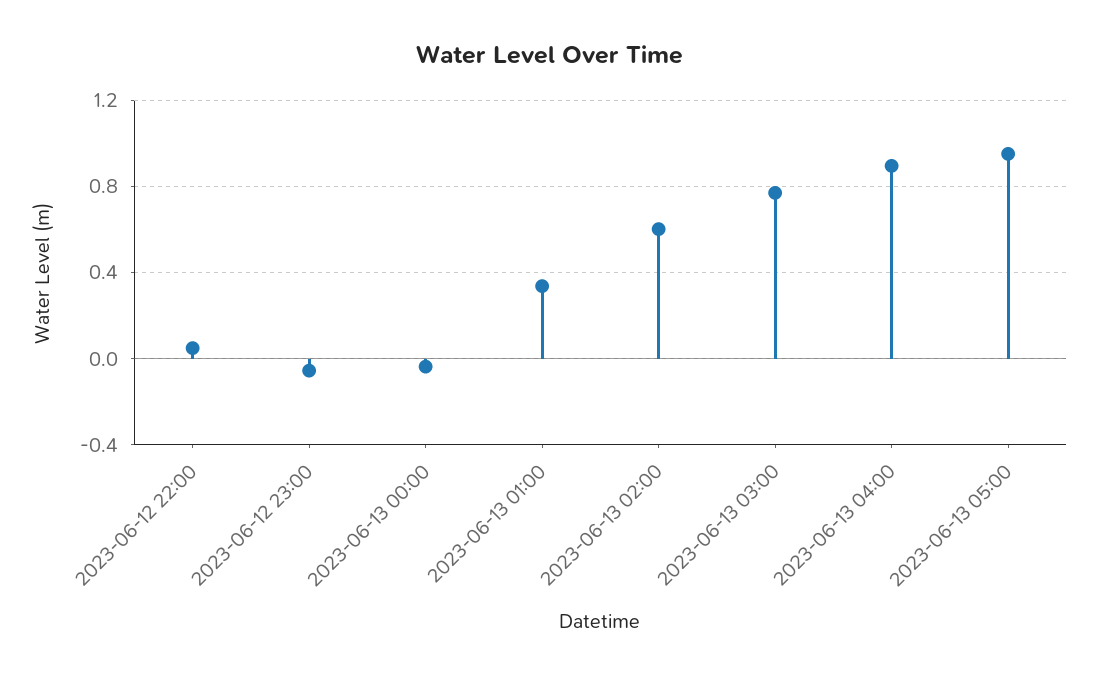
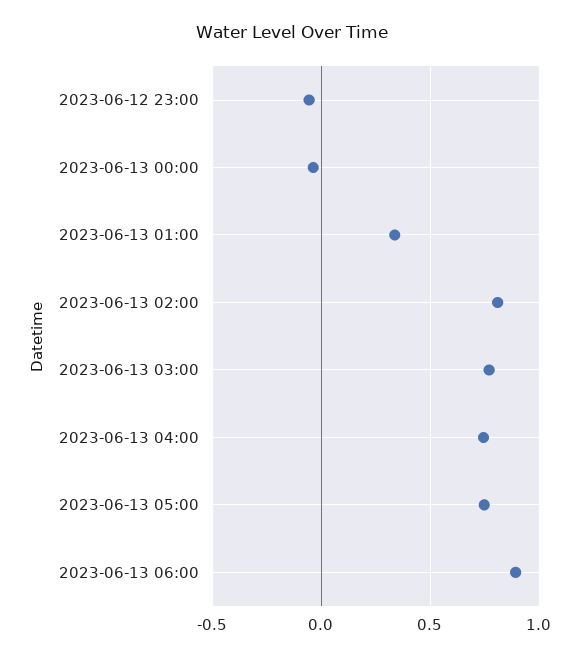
2023-06-12 22:00: 0.05 -> none
2023-06-13 02:00: 0.6 -> 0.8
2023-06-13 04:00: 0.9 -> 0.75
2023-06-13 05:00: 0.95 -> 0.75
2023-06-13 06:00: none -> 0.9

